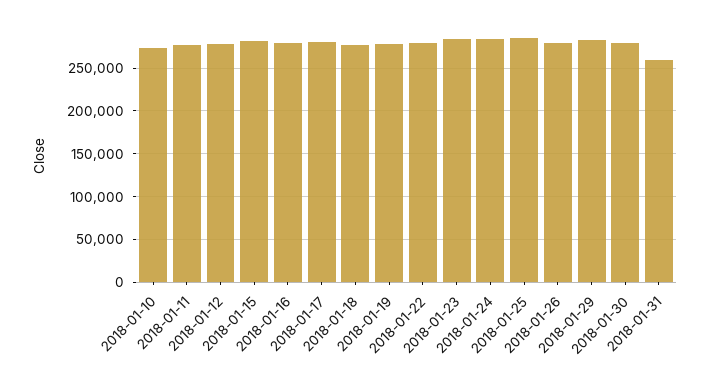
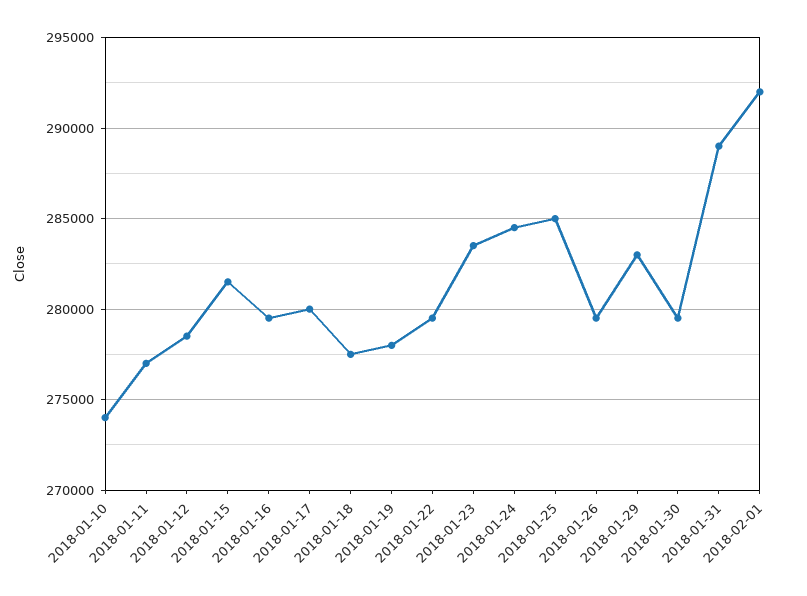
2018-01-31: 260000 -> 289000
2018-02-01: none -> 292000

